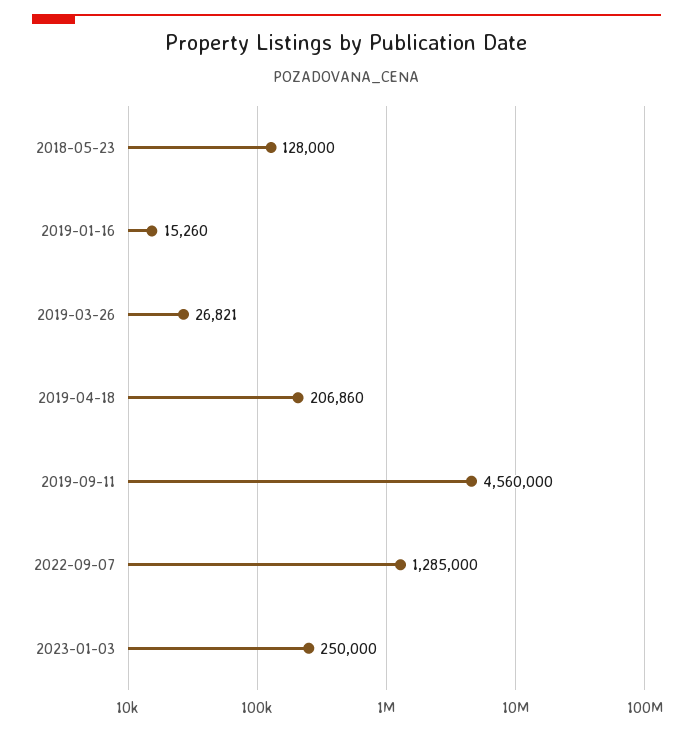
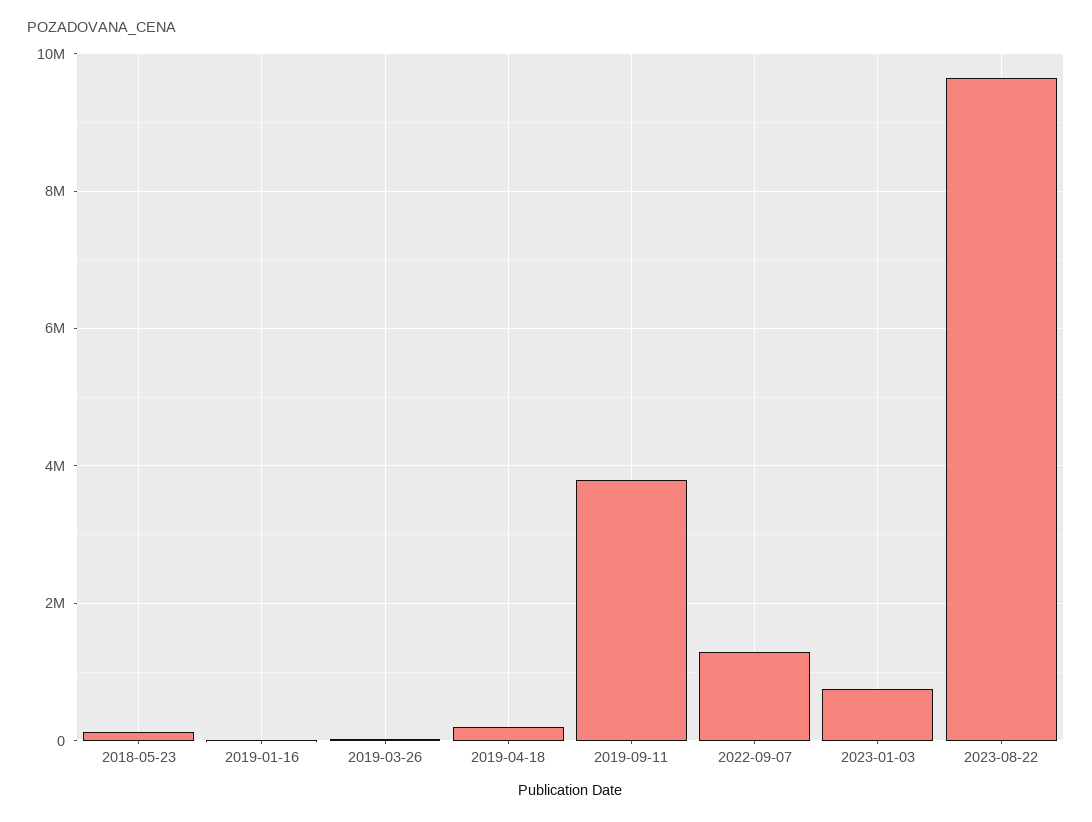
2019-09-11: 4560000 -> 3800000
2023-01-03: 250000 -> 800000
2023-08-22: none -> 9600000

